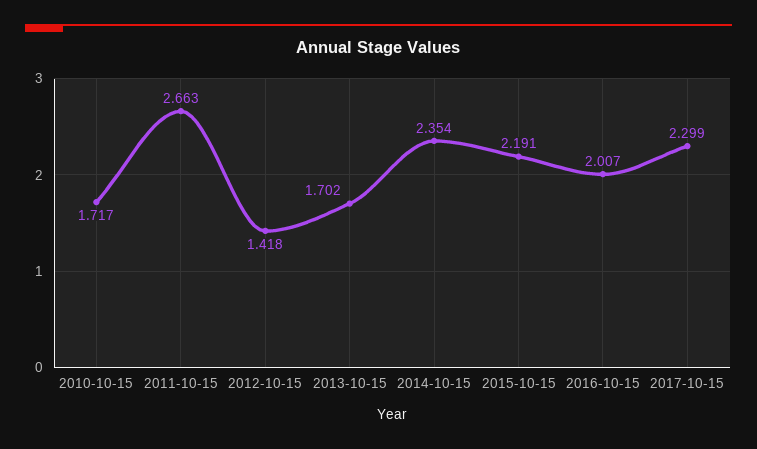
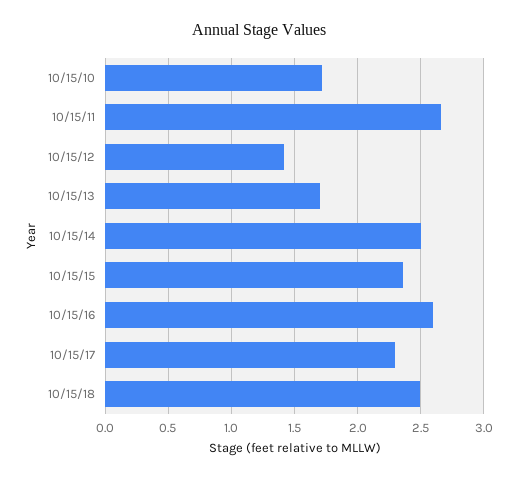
2014-10-15: 2.354 -> 2.5
2015-10-15: 2.191 -> 2.35
2016-10-15: 2.007 -> 2.6
10/15/18: none -> 2.5

